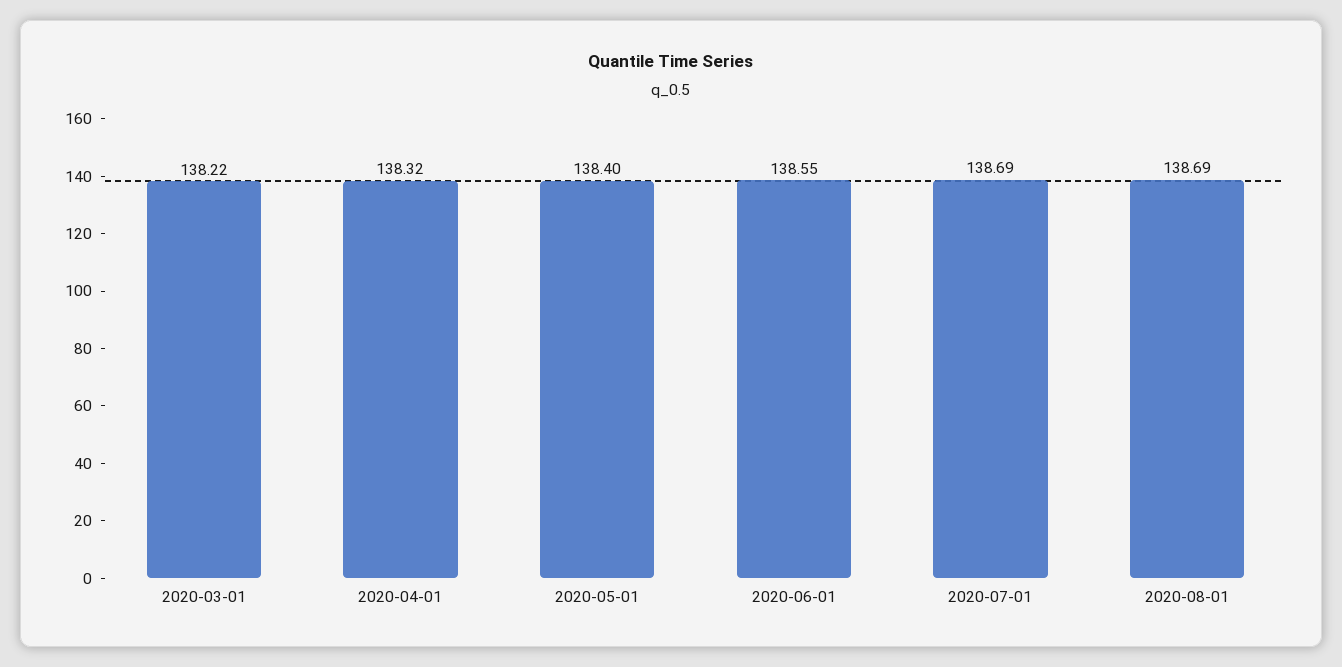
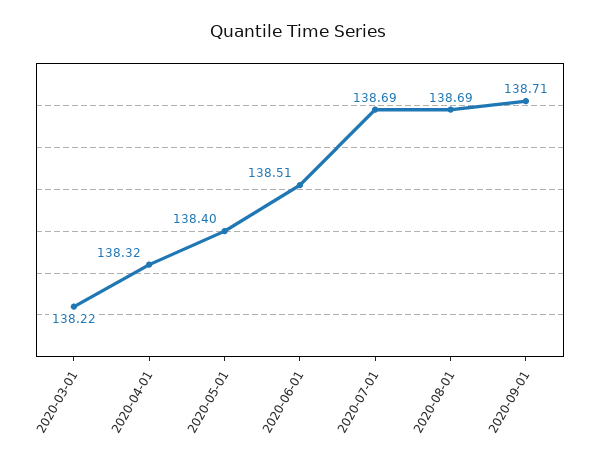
2020-06-01: 138.55 -> 138.51
2020-09-01: none -> 138.71

